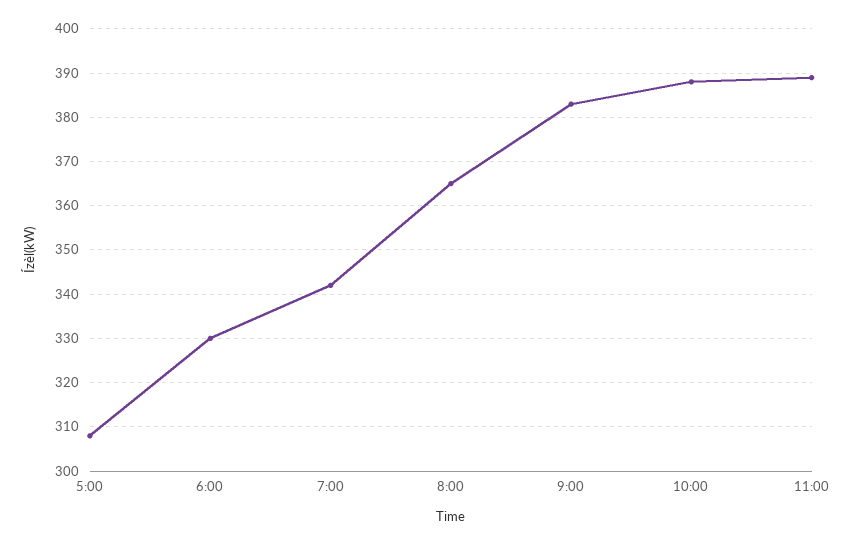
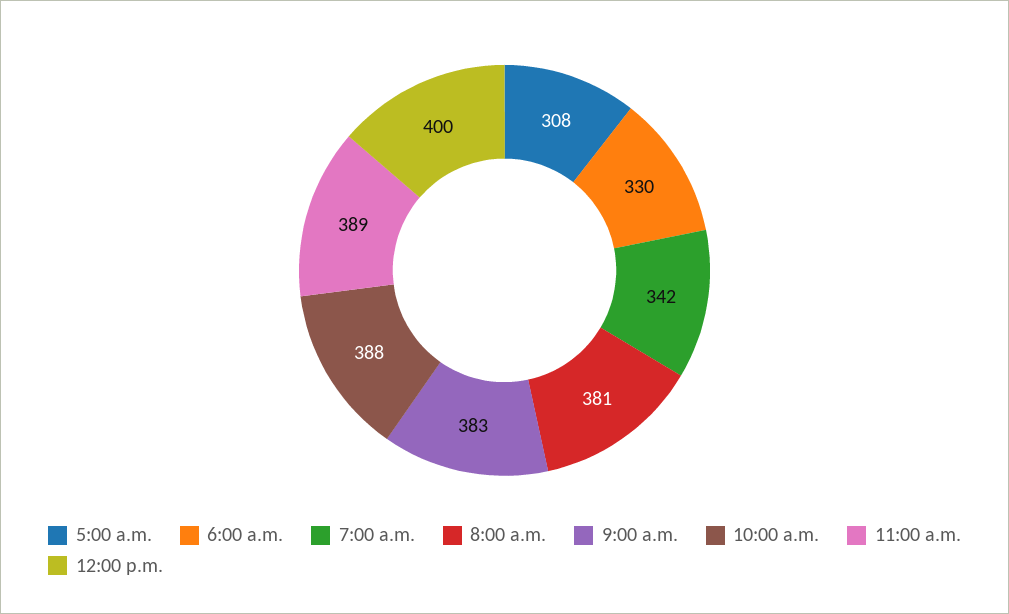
8:00: 365 -> 381
12:00 p.m.: none -> 400

